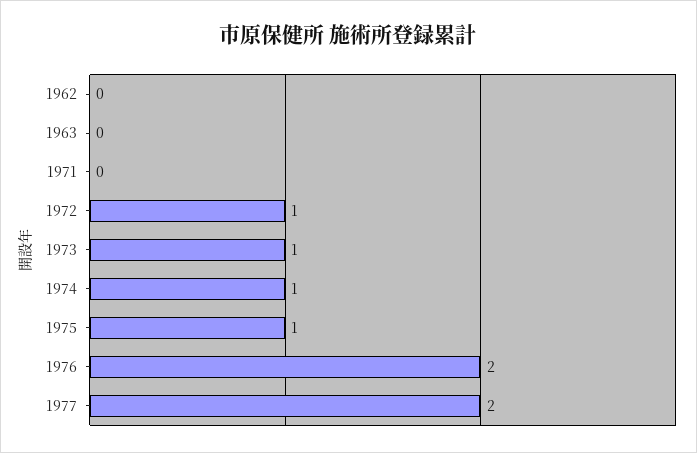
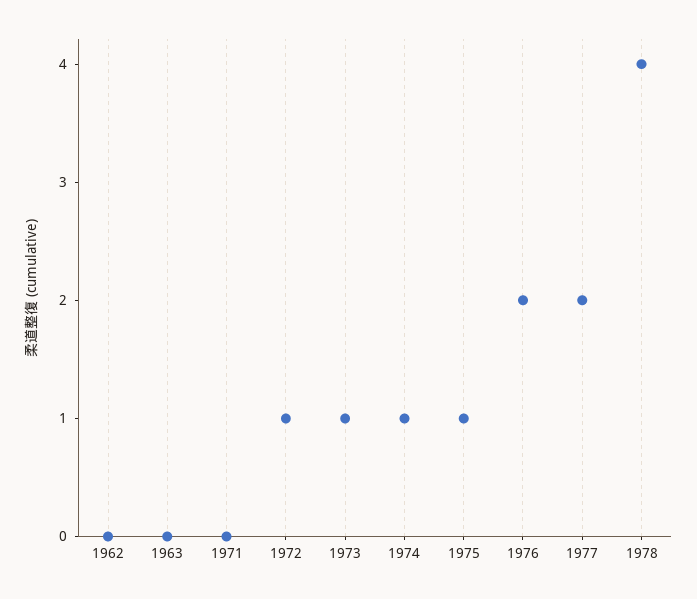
1978: none -> 4

